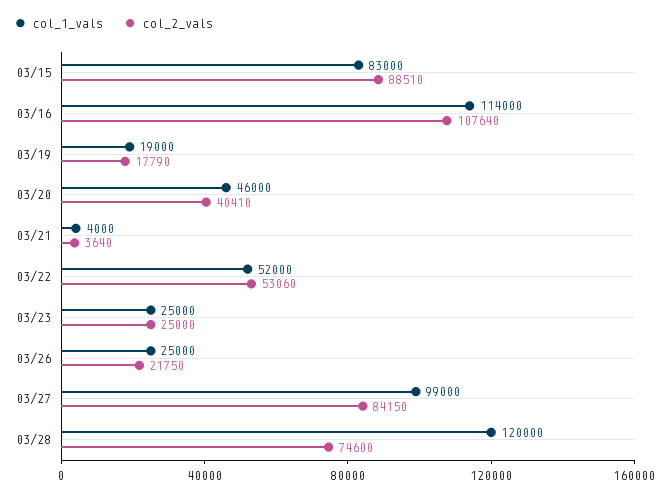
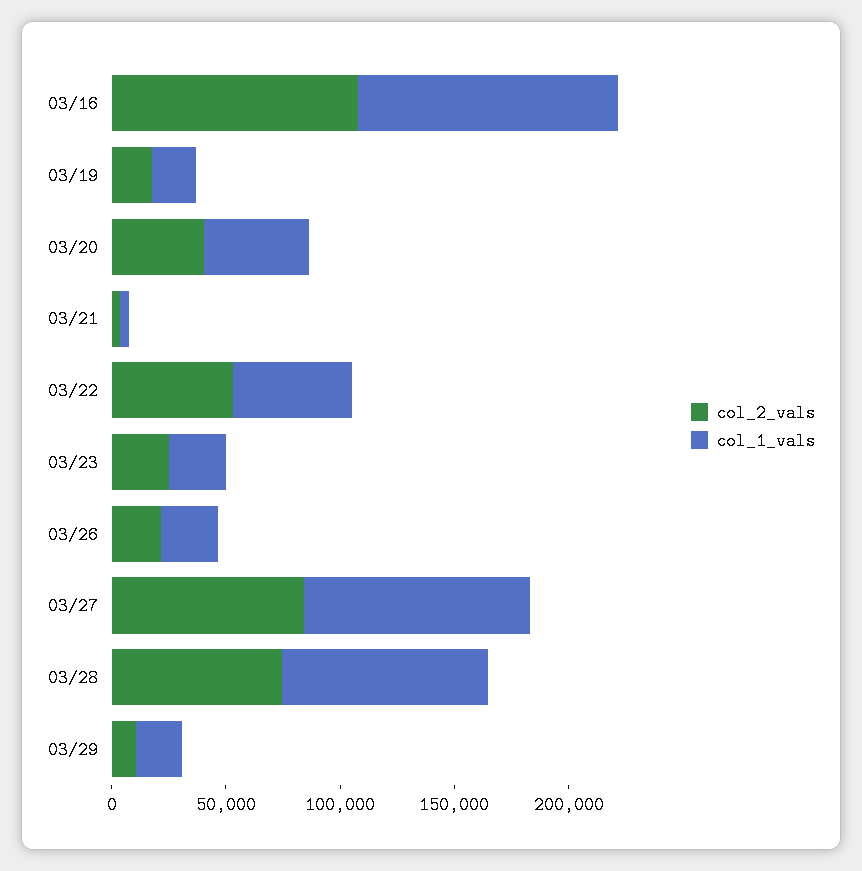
col_1_vals, 03/15: 83000 -> none
col_2_vals, 03/15: 88510 -> none
col_1_vals, 03/28: 120000 -> 90000
col_2_vals, 03/29: none -> 10000
col_1_vals, 03/29: none -> 20000

